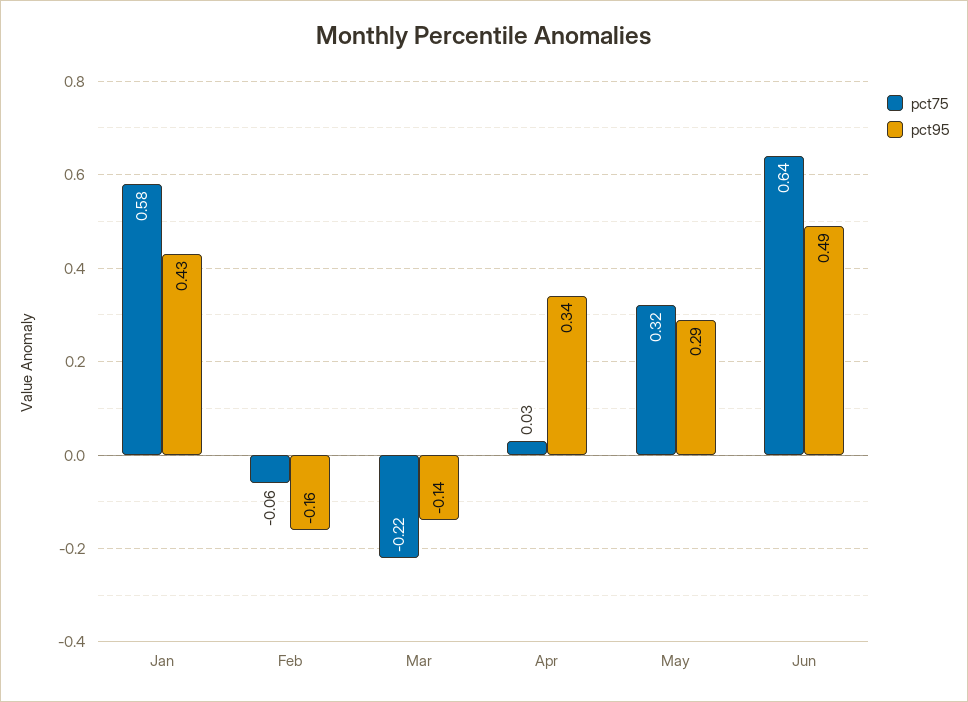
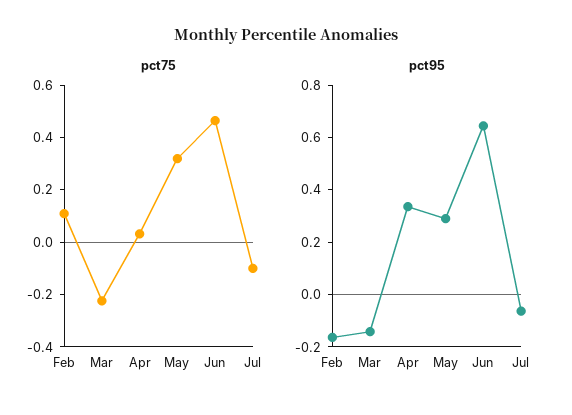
pct75, Jan: 0.58 -> none
pct95, Jan: 0.43 -> none
pct75, Feb: -0.06 -> 0.1
pct75, Jun: 0.64 -> 0.45
pct95, Jun: 0.49 -> 0.65
pct75, Jul: none -> -0.1
pct95, Jul: none -> -0.05

